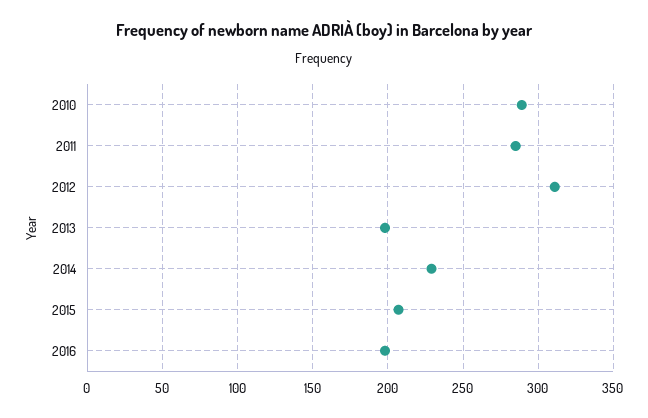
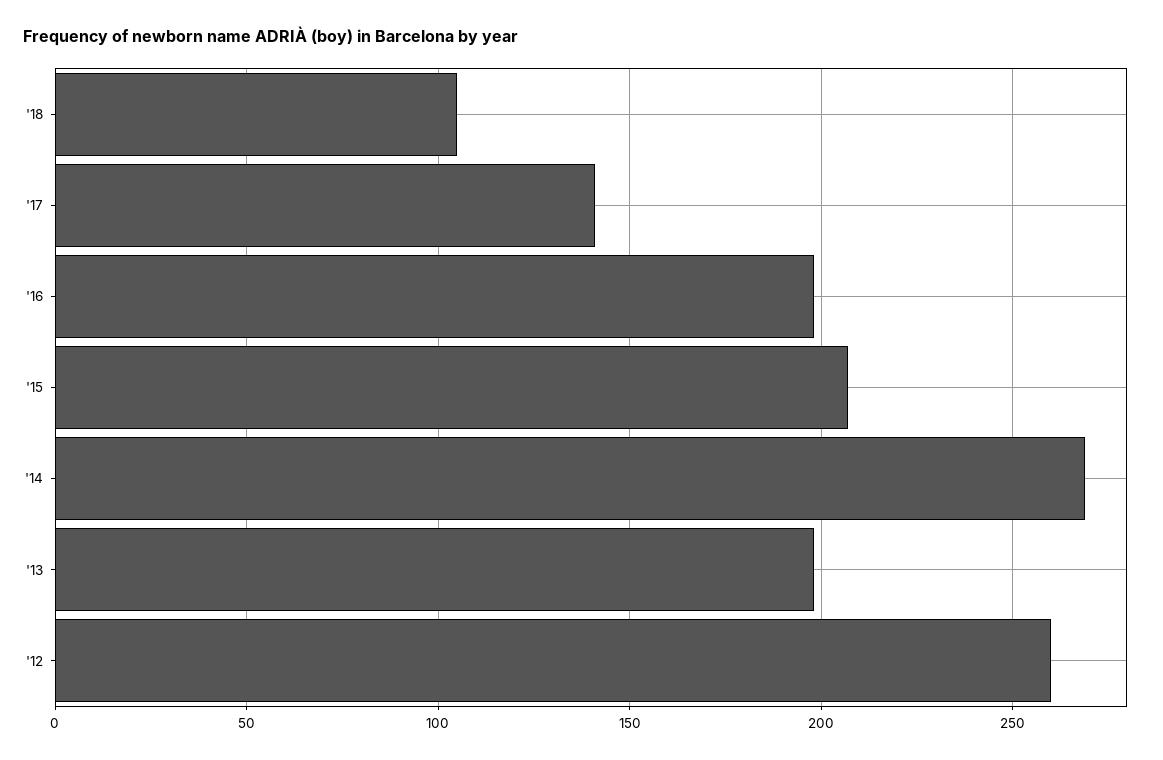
2010: 290 -> none
2011: 285 -> none
2012: 310 -> 260
2014: 230 -> 270
'18: none -> 105
'17: none -> 140

